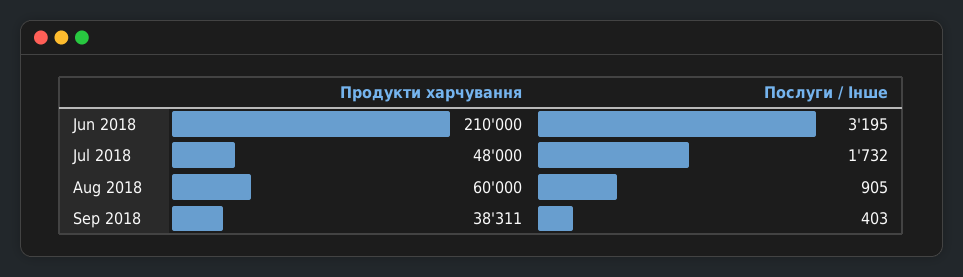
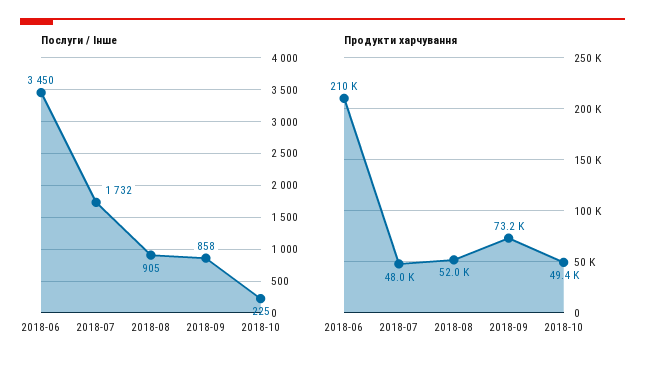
Послуги / Інше, Jun 2018: 3195 -> 3450
Продукти харчування, Aug 2018: 60000 -> 52000
Продукти харчування, Sep 2018: 38311 -> 73200
Послуги / Інше, Sep 2018: 403 -> 858
Послуги / Інше, 2018-10: none -> 225
Продукти харчування, 2018-10: none -> 49400

